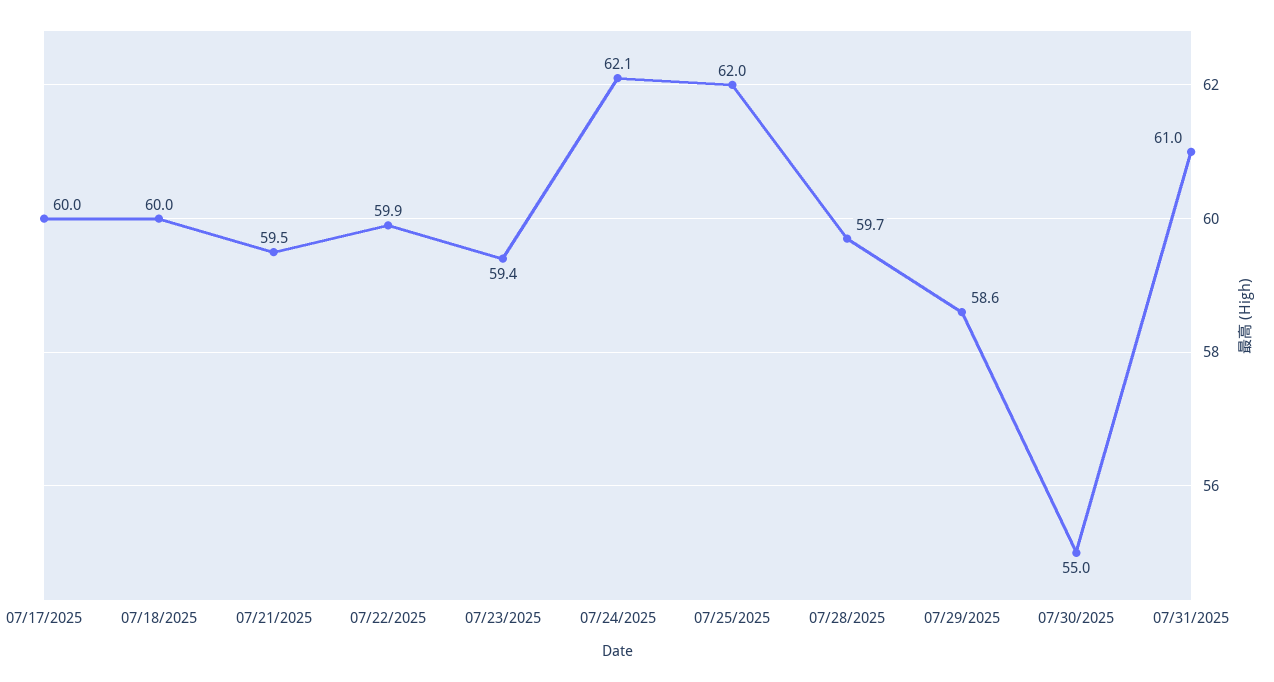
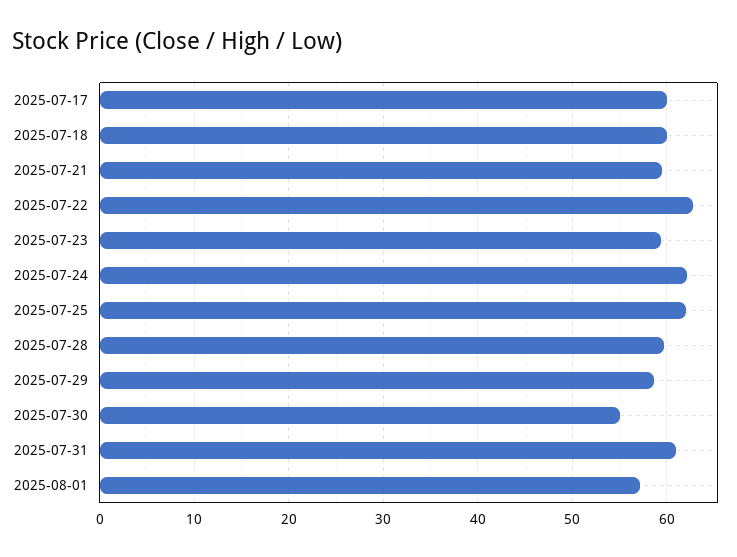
07/22/2025: 59.9 -> 63
2025-08-01: none -> 57

